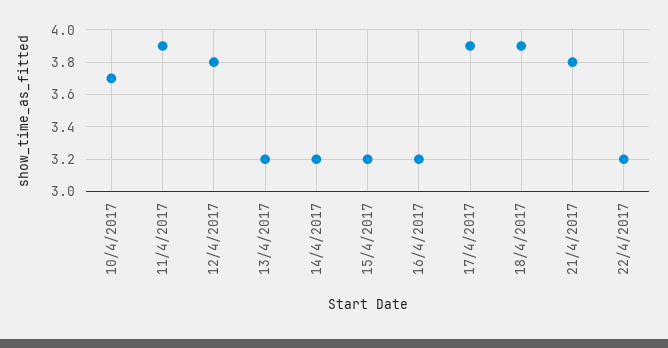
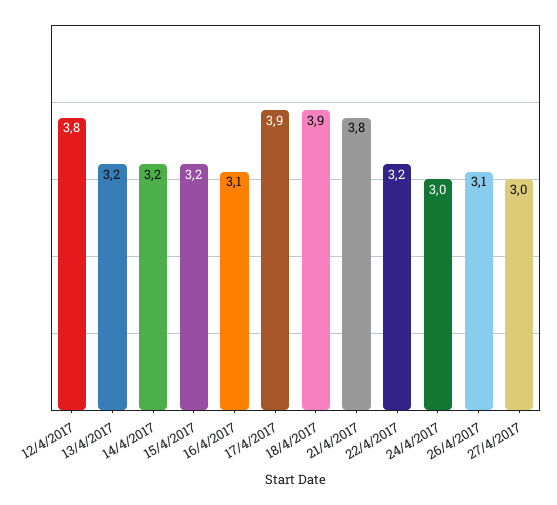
10/4/2017: 3.7 -> none
11/4/2017: 3.9 -> none
16/4/2017: 3.2 -> 3.1
24/4/2017: none -> 3
26/4/2017: none -> 3.1
27/4/2017: none -> 3

